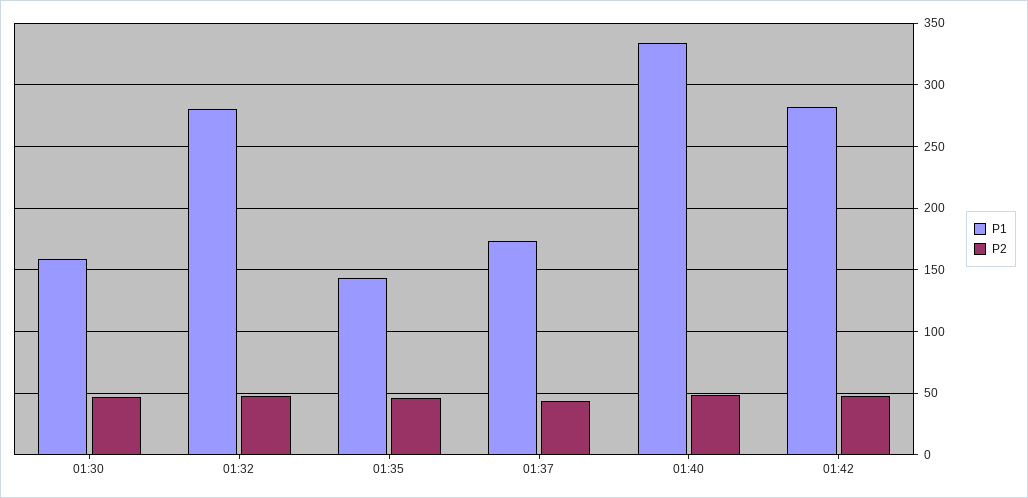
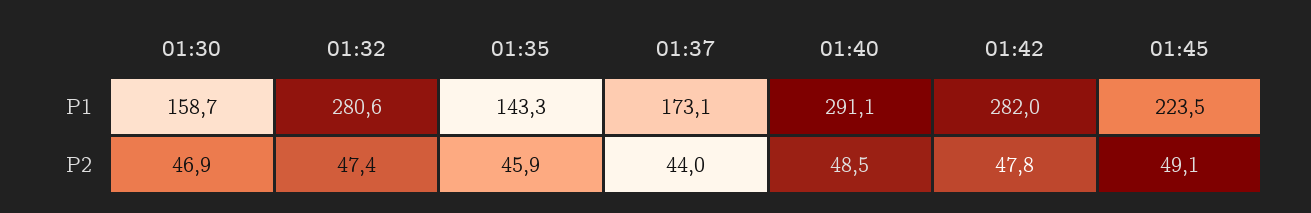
P1, 01:40: 335 -> 291.1
P1, 01:45: none -> 223.5
P2, 01:45: none -> 49.1

